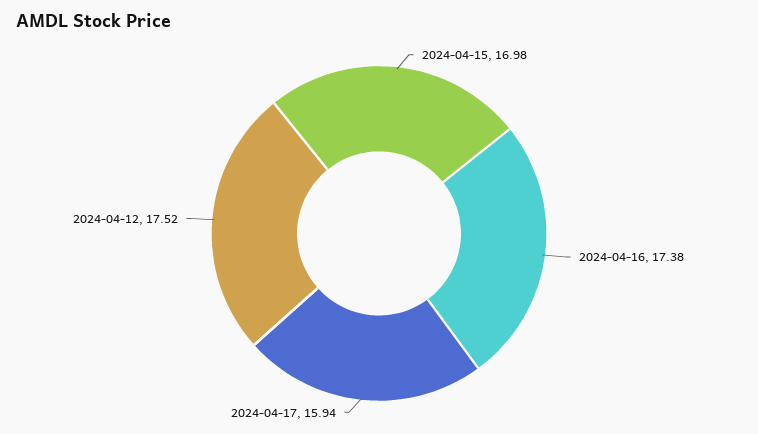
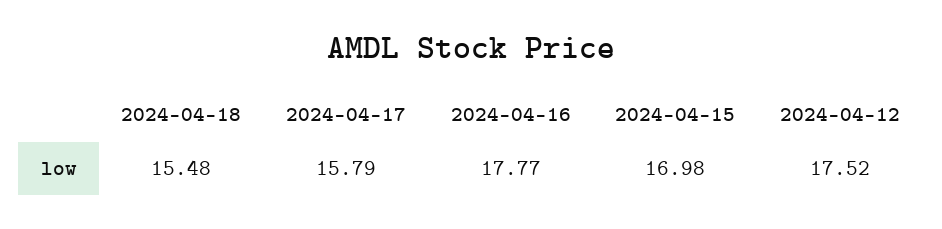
2024-04-16: 17.38 -> 17.77
2024-04-17: 15.94 -> 15.79
2024-04-18: none -> 15.48

